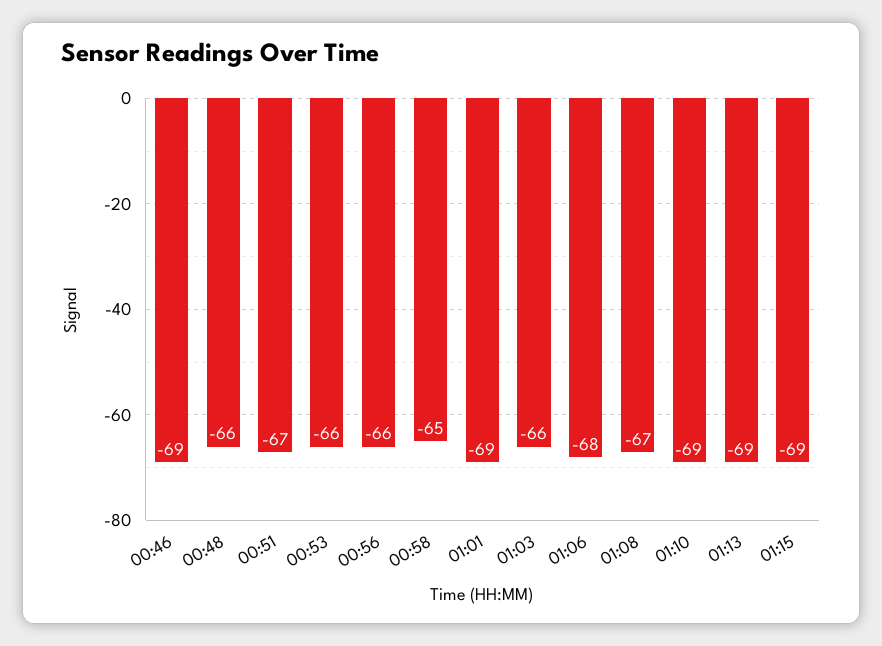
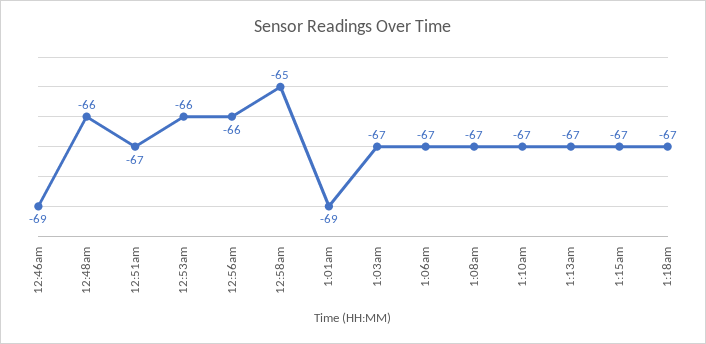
01:03: -66 -> -67
01:06: -68 -> -67
01:10: -69 -> -67
01:13: -69 -> -67
01:15: -69 -> -67
1:18am: none -> -67

